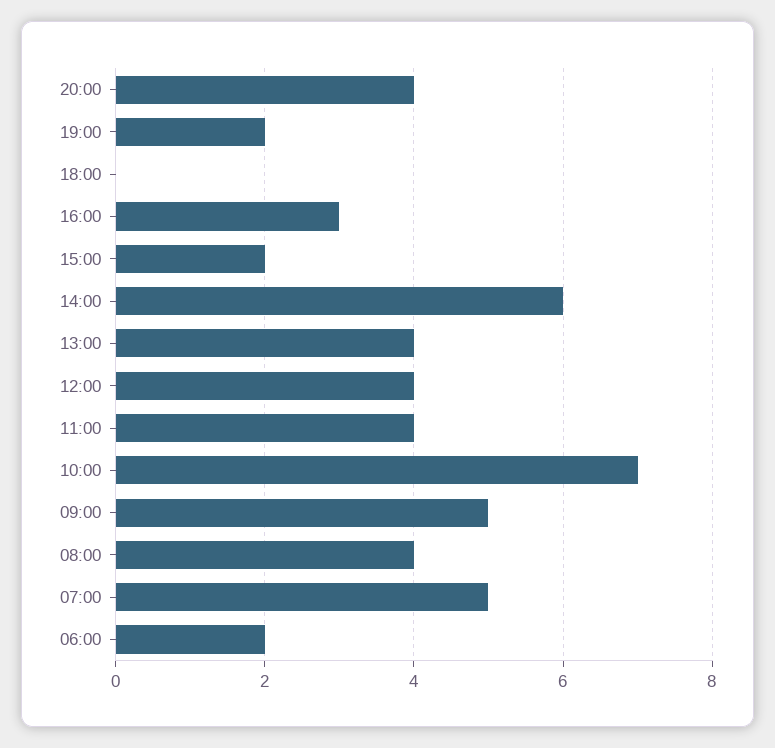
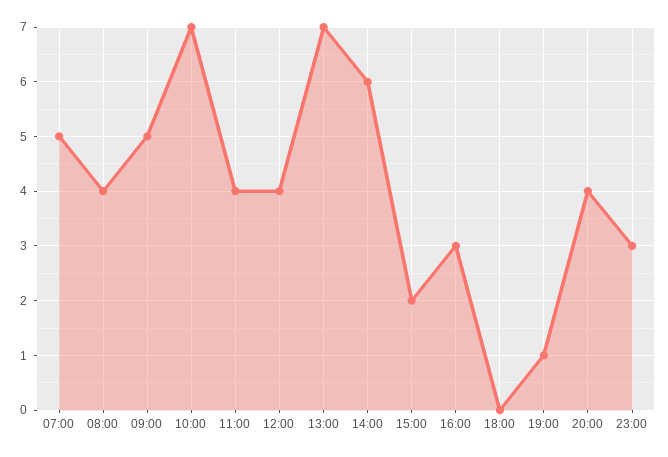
19:00: 2 -> 1
13:00: 4 -> 7
06:00: 2 -> none
23:00: none -> 3

